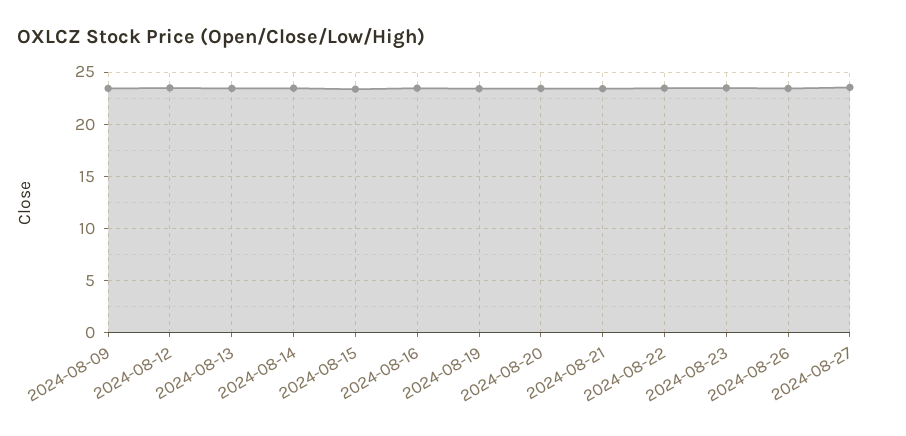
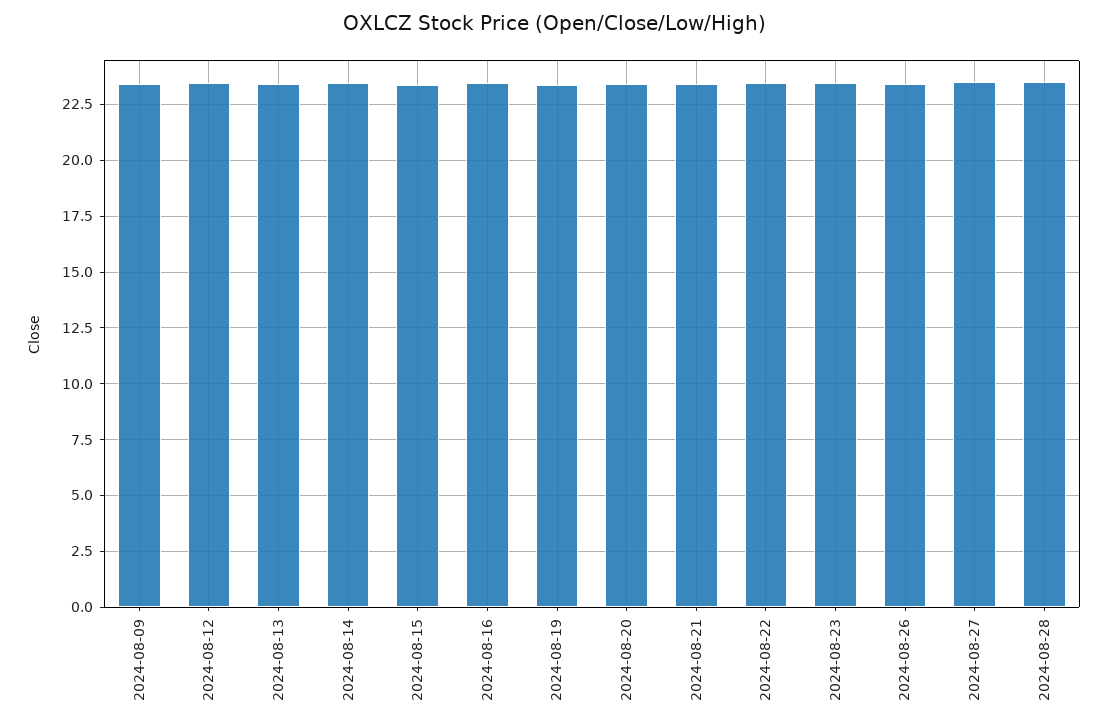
2024-08-28: none -> 23.5

